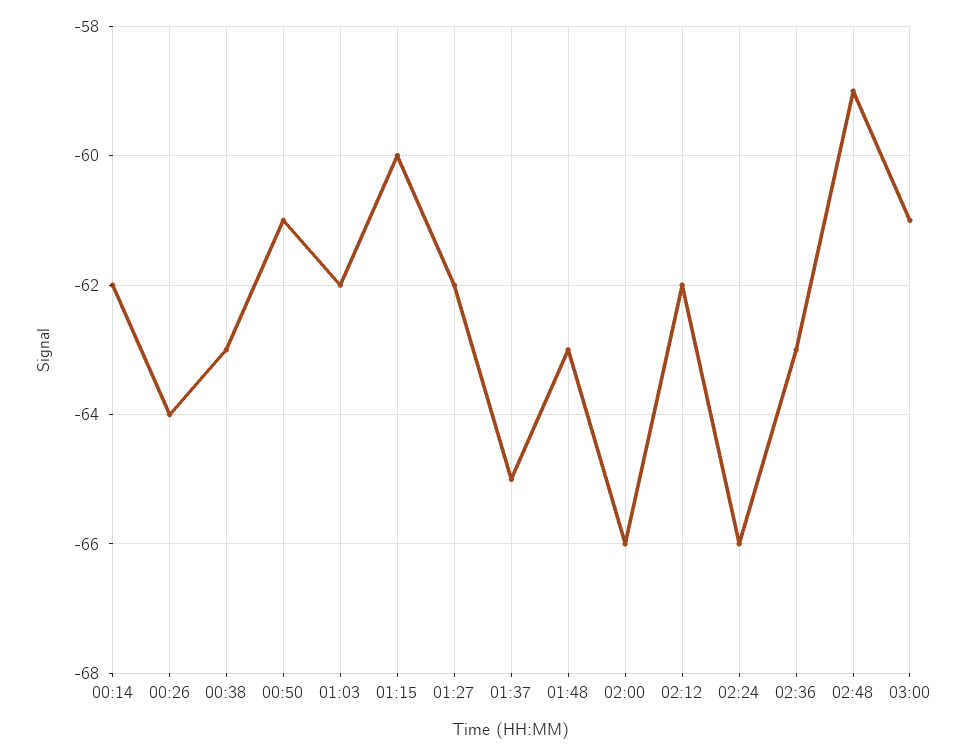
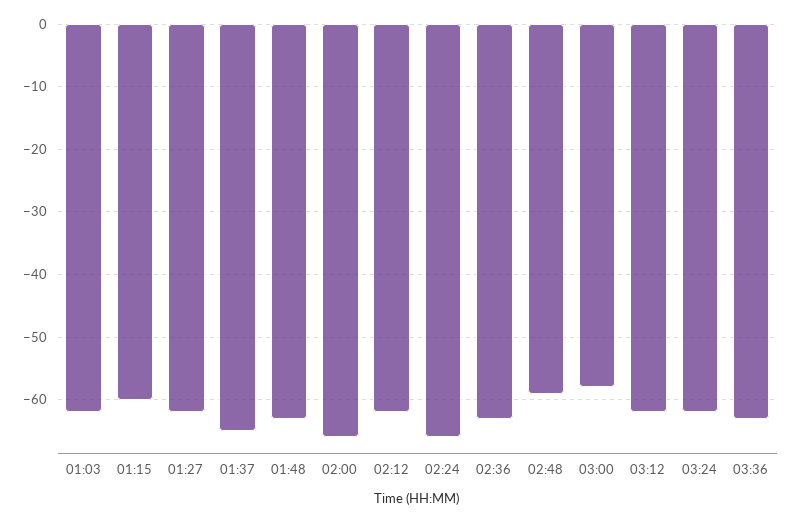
00:14: -62 -> none
00:26: -64 -> none
00:38: -63 -> none
00:50: -61 -> none
03:00: -61 -> -58
03:12: none -> -62
03:24: none -> -62
03:36: none -> -63

